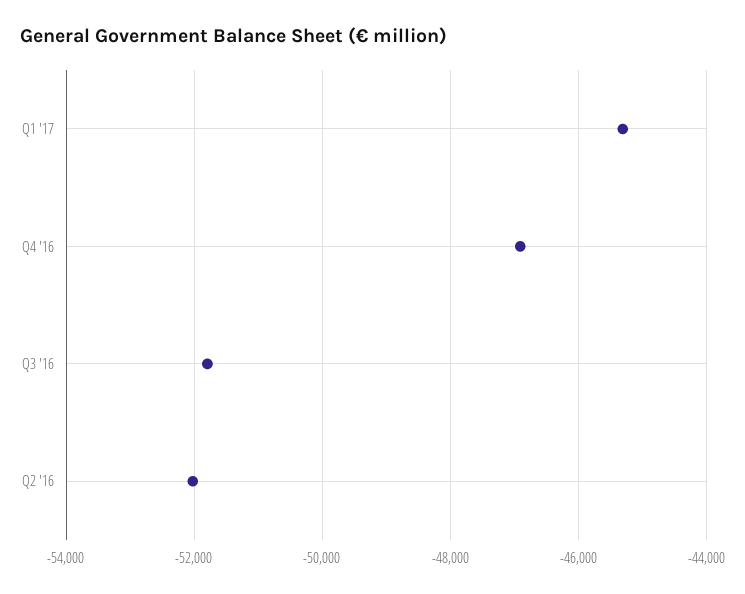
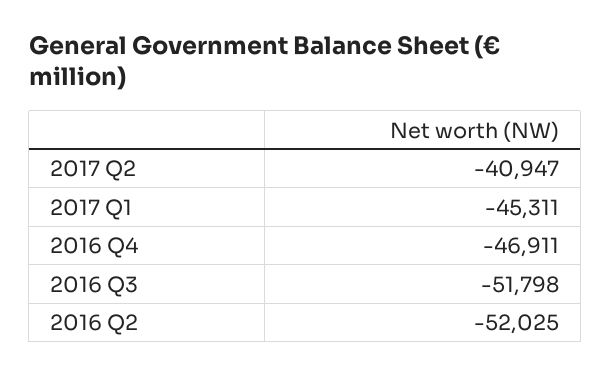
2017 Q2: none -> -40947

